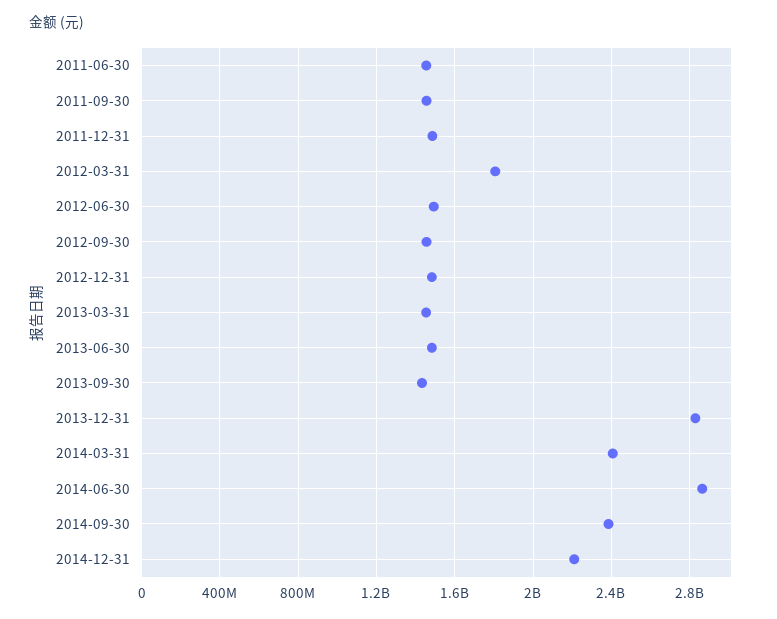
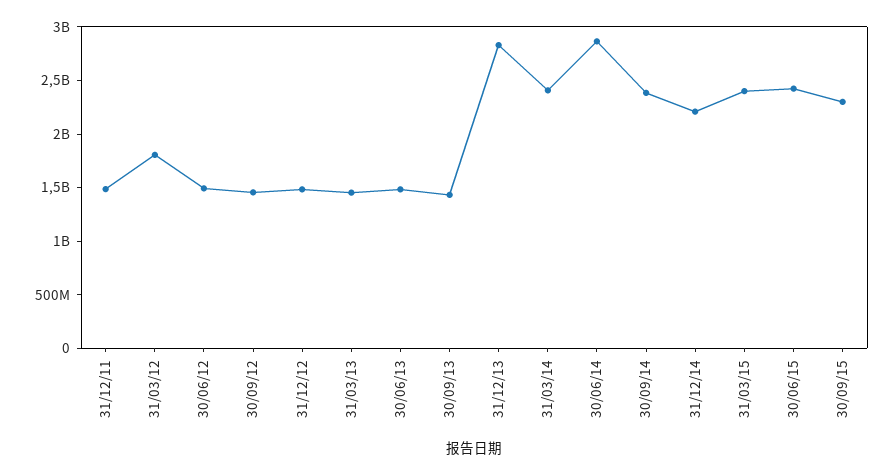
2011-06-30: 1450000000 -> none
2011-09-30: 1450000000 -> none
31/03/15: none -> 2400000000
30/06/15: none -> 2400000000
30/09/15: none -> 2300000000

